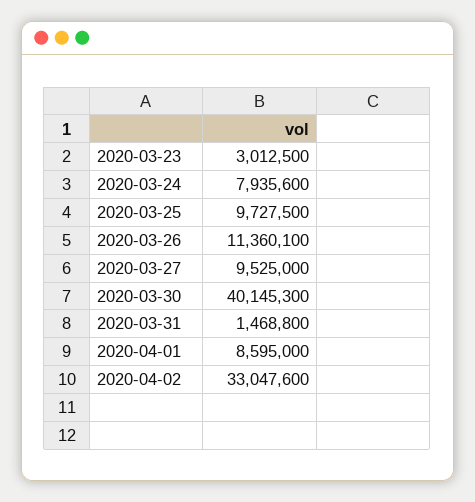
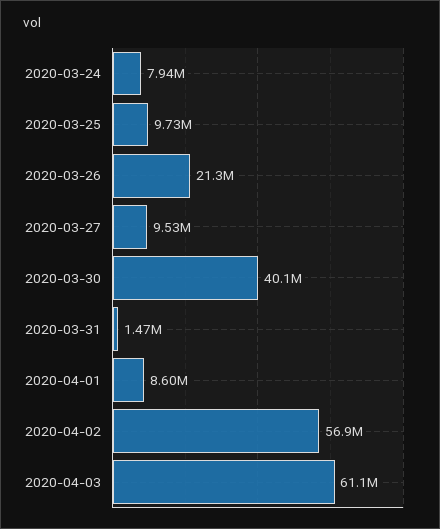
2020-03-23: 3012500 -> none
2020-03-26: 11360100 -> 21300000
2020-04-02: 33047600 -> 56900000
2020-04-03: none -> 61100000

